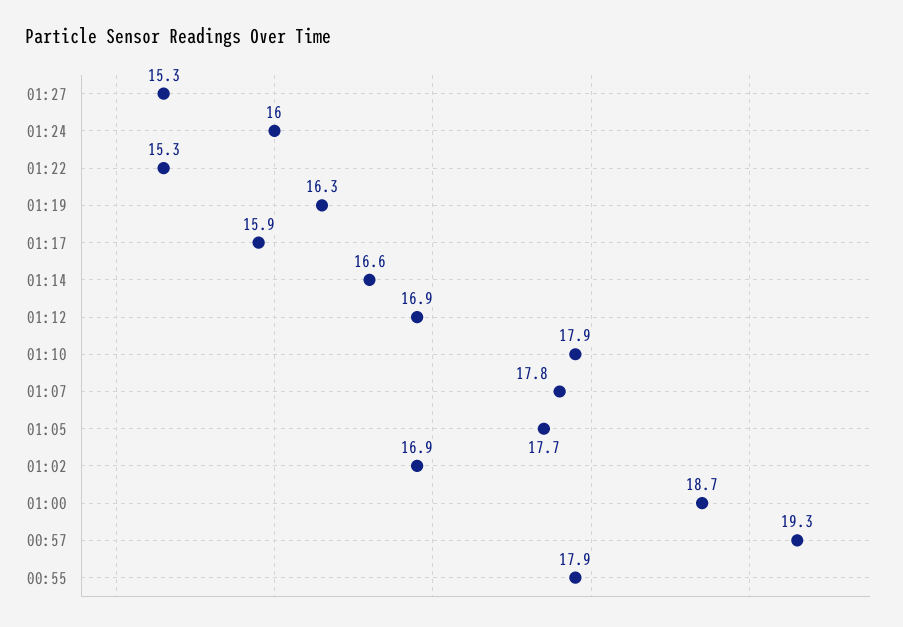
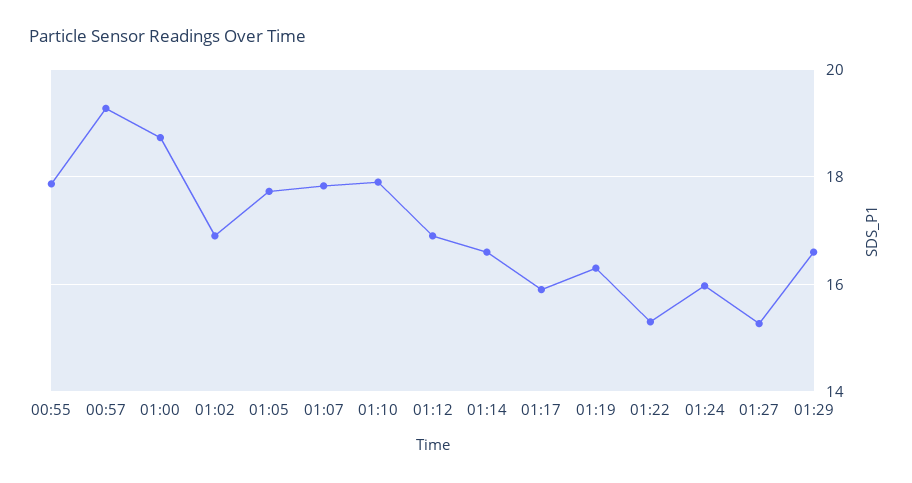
01:29: none -> 16.6

